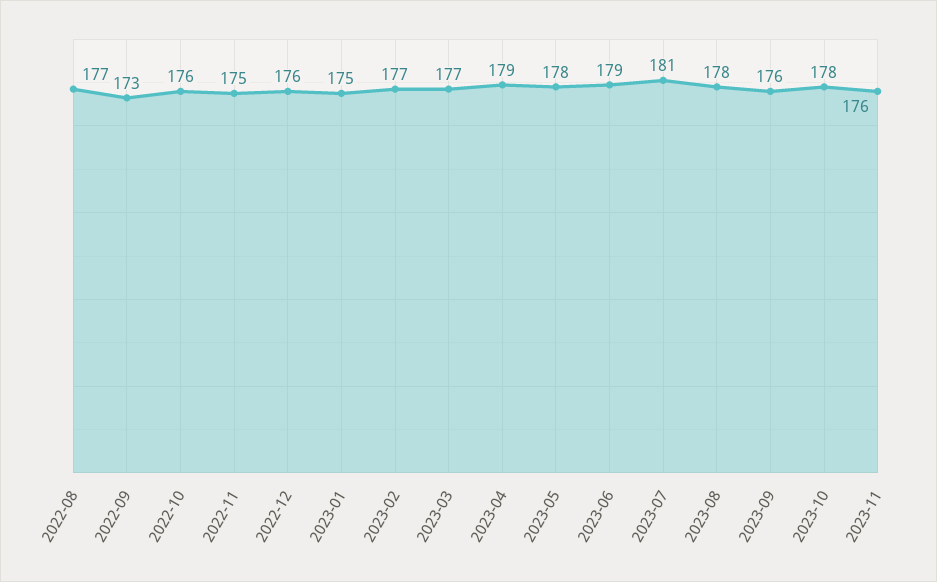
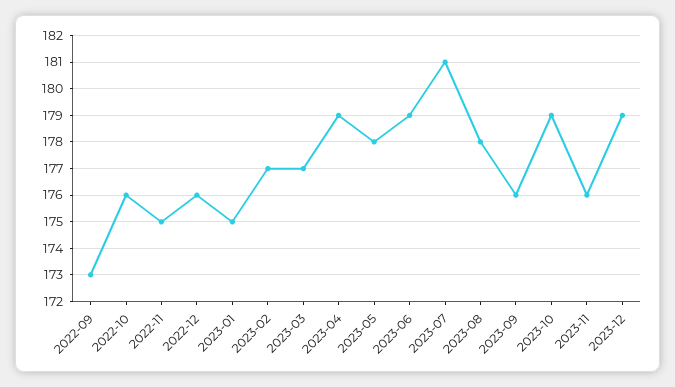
2022-08: 177 -> none
2023-10: 178 -> 179
2023-12: none -> 179

